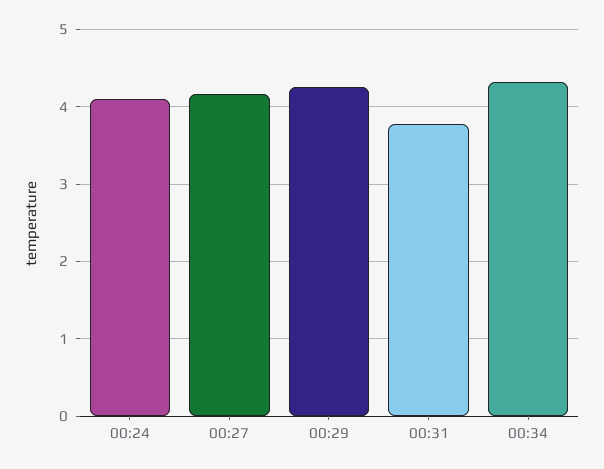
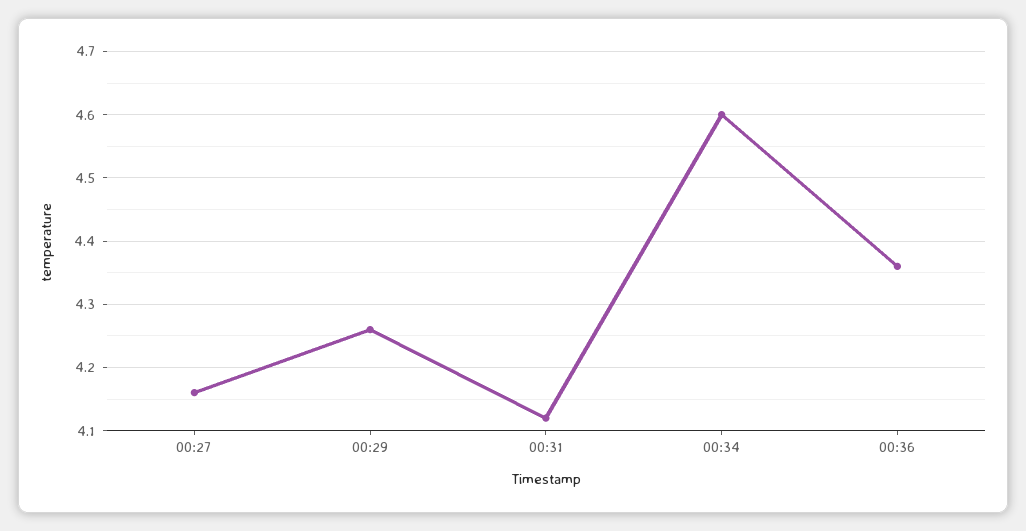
00:24: 4.1 -> none
00:31: 3.8 -> 4.12
00:34: 4.3 -> 4.6
00:36: none -> 4.36

